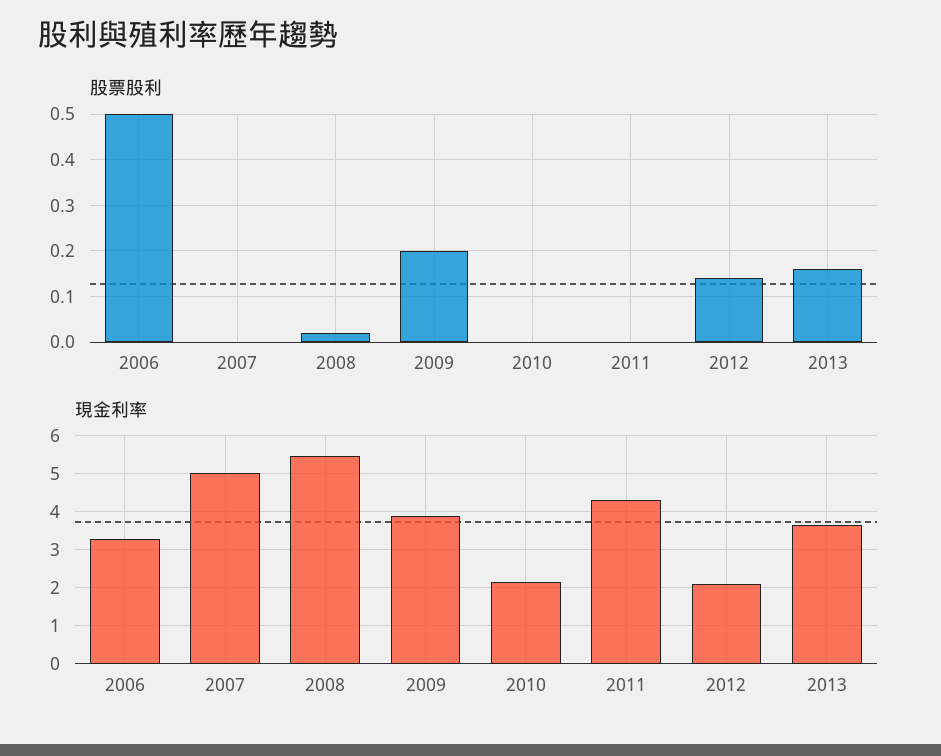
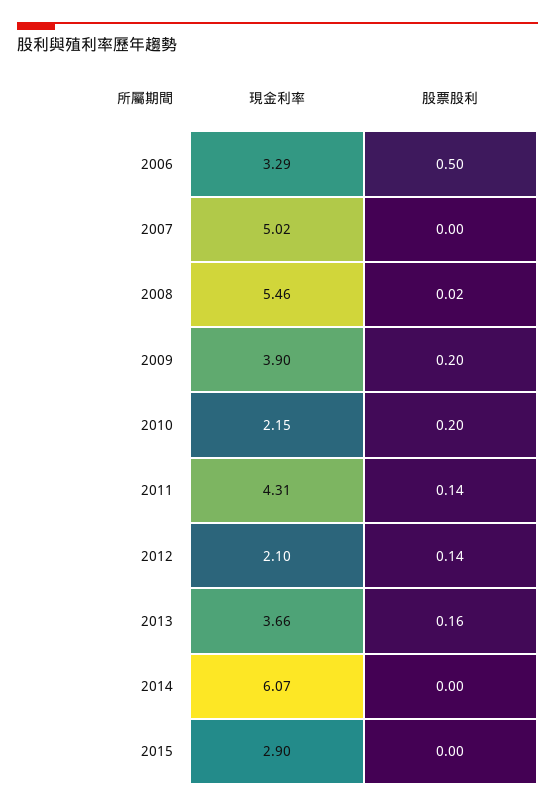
股票股利, 2010: 0 -> 0.2
股票股利, 2011: 0 -> 0.14
現金利率, 2014: none -> 6.07
股票股利, 2014: none -> 0
現金利率, 2015: none -> 2.9
股票股利, 2015: none -> 0

